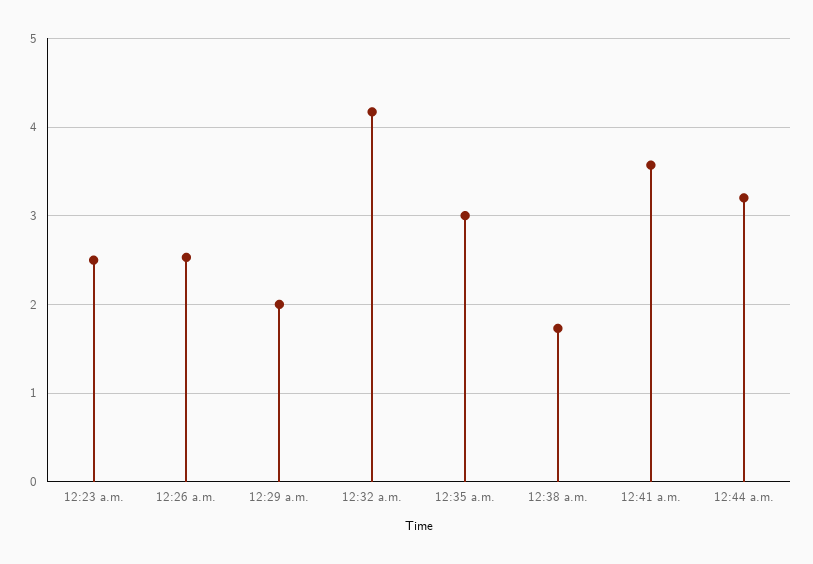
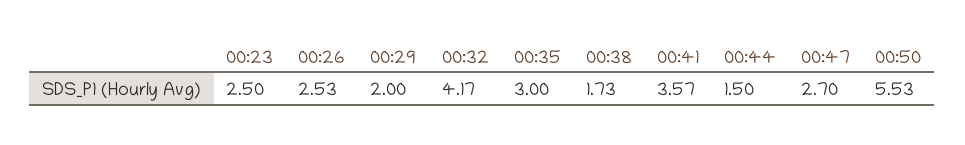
12:44 a.m.: 3.2 -> 1.5
00:47: none -> 2.7
00:50: none -> 5.53

